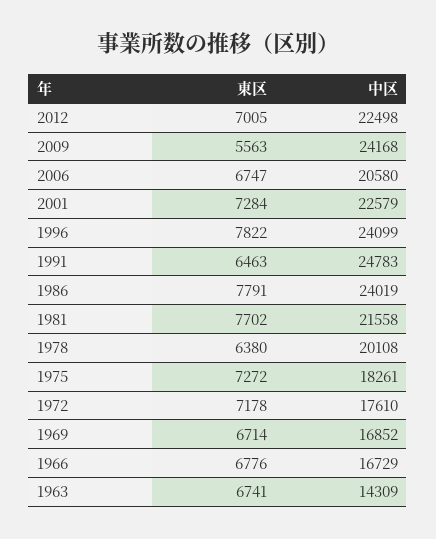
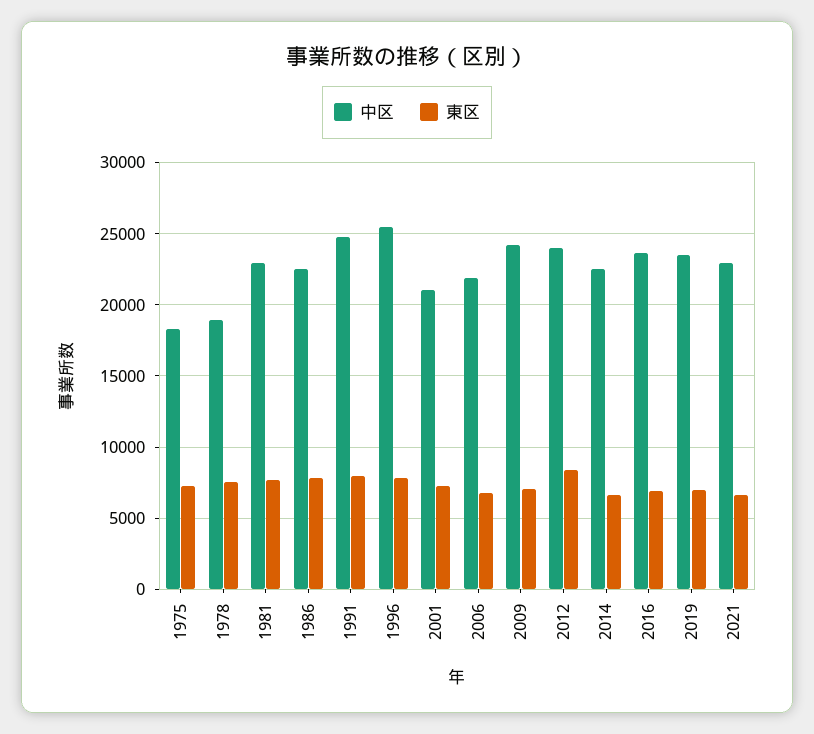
東区, 2012: 7005 -> 8500
中区, 2012: 22498 -> 24000
東区, 2009: 5563 -> 7000
中区, 2006: 20580 -> 22000
中区, 2001: 22579 -> 21000
中区, 1996: 24099 -> 25500
東区, 1991: 6463 -> 8000
中区, 1986: 24019 -> 22500
中区, 1981: 21558 -> 23000
東区, 1978: 6380 -> 7500
中区, 1978: 20108 -> 19000
東区, 1972: 7178 -> none
中区, 1972: 17610 -> none
東区, 1969: 6714 -> none
中区, 1969: 16852 -> none
東区, 1966: 6776 -> none
中区, 1966: 16729 -> none
東区, 1963: 6741 -> none
中区, 1963: 14309 -> none
中区, 2014: none -> 22500
東区, 2014: none -> 6500
中区, 2016: none -> 23500
東区, 2016: none -> 7000
中区, 2019: none -> 23500
東区, 2019: none -> 7000
中区, 2021: none -> 23000
東区, 2021: none -> 6500

